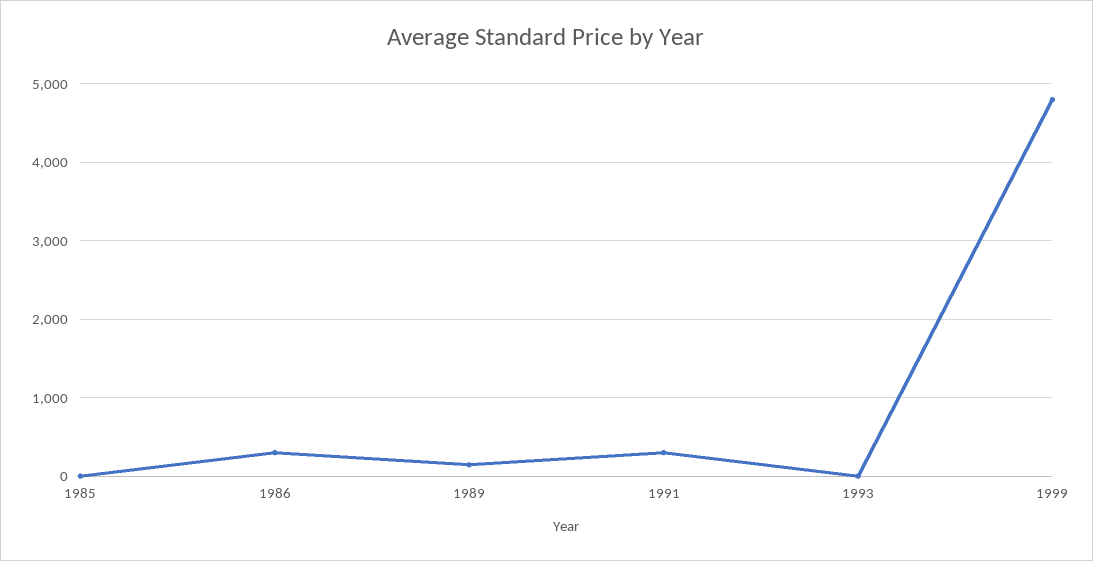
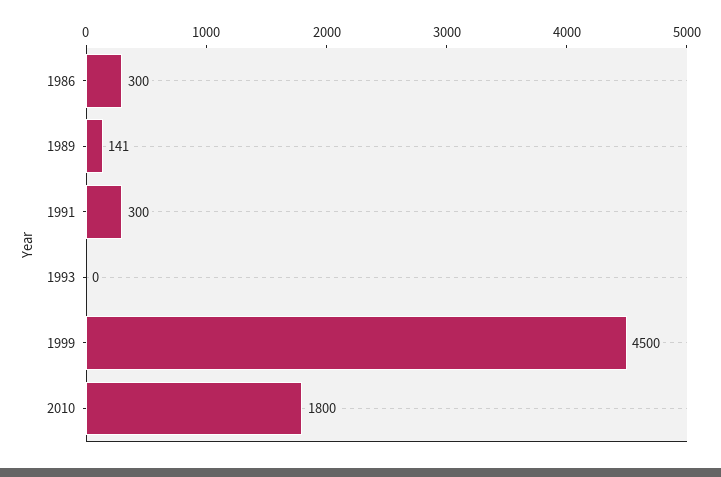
1985: 0 -> none
1999: 4800 -> 4500
2010: none -> 1800

